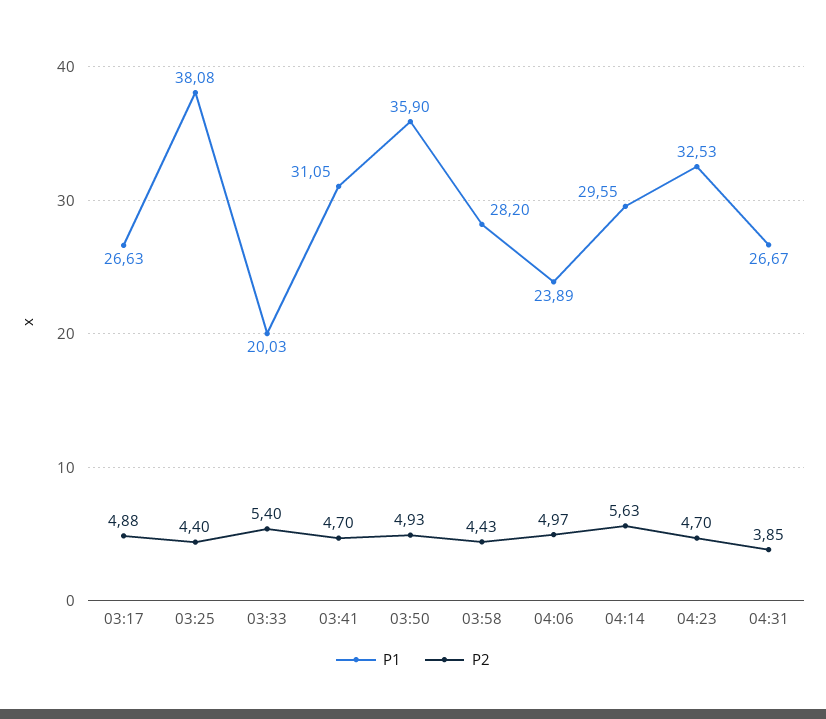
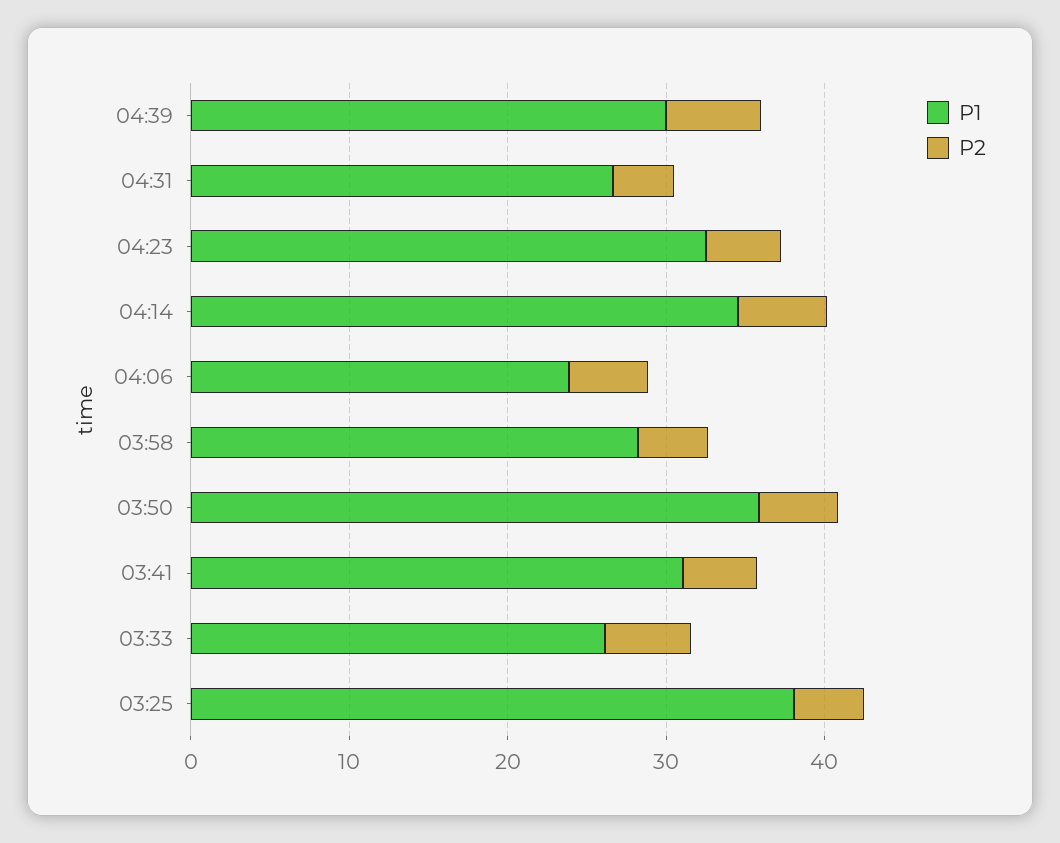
P1, 03:17: 26.63 -> none
P2, 03:17: 4.88 -> none
P1, 03:33: 20.03 -> 26
P1, 04:14: 29.55 -> 34
P1, 04:39: none -> 30
P2, 04:39: none -> 6

